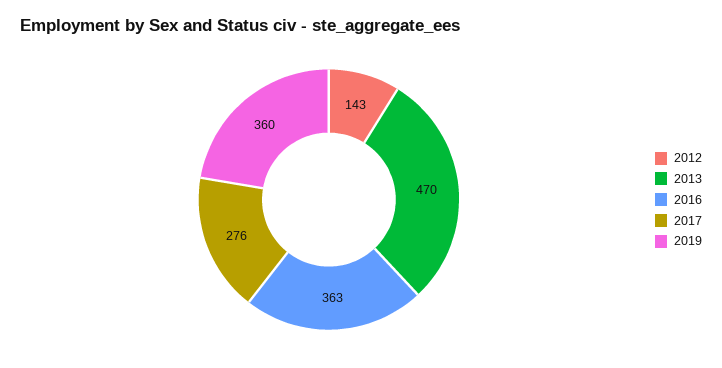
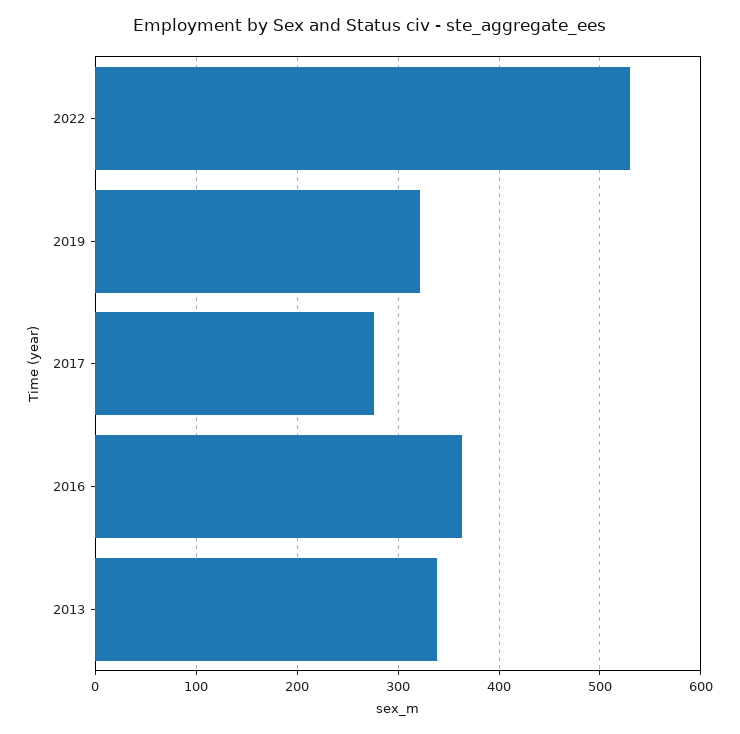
2012: 143 -> none
2013: 470 -> 340
2019: 360 -> 320
2022: none -> 530

